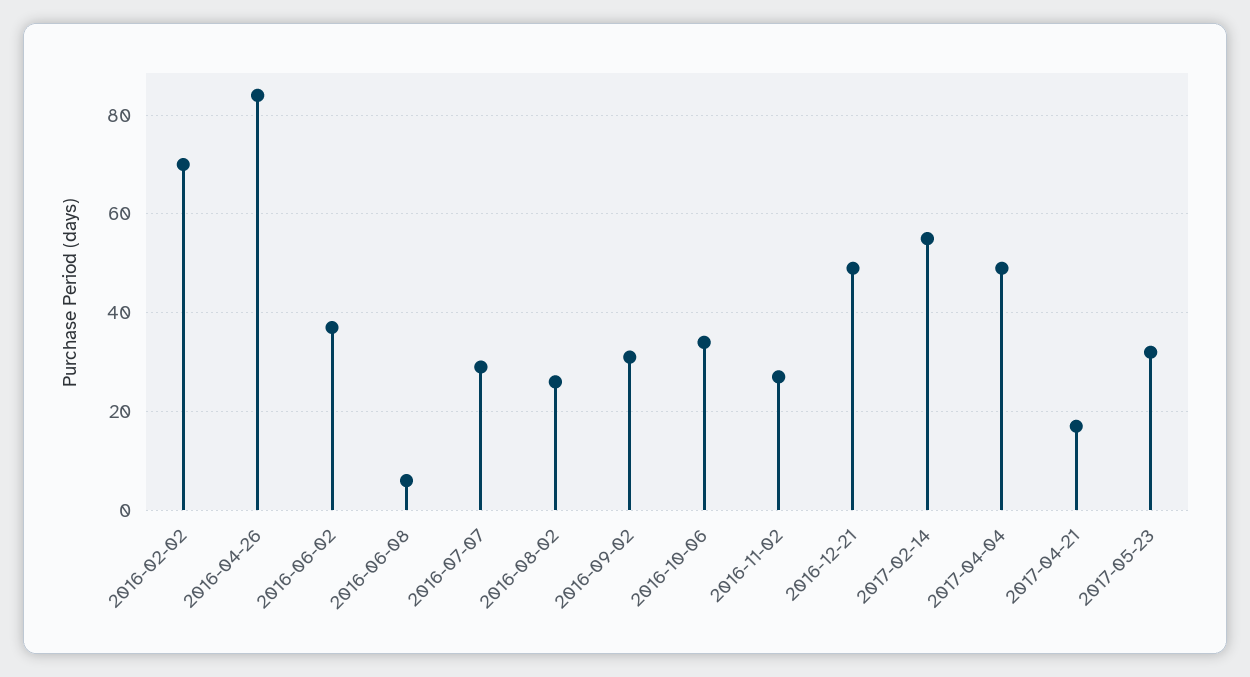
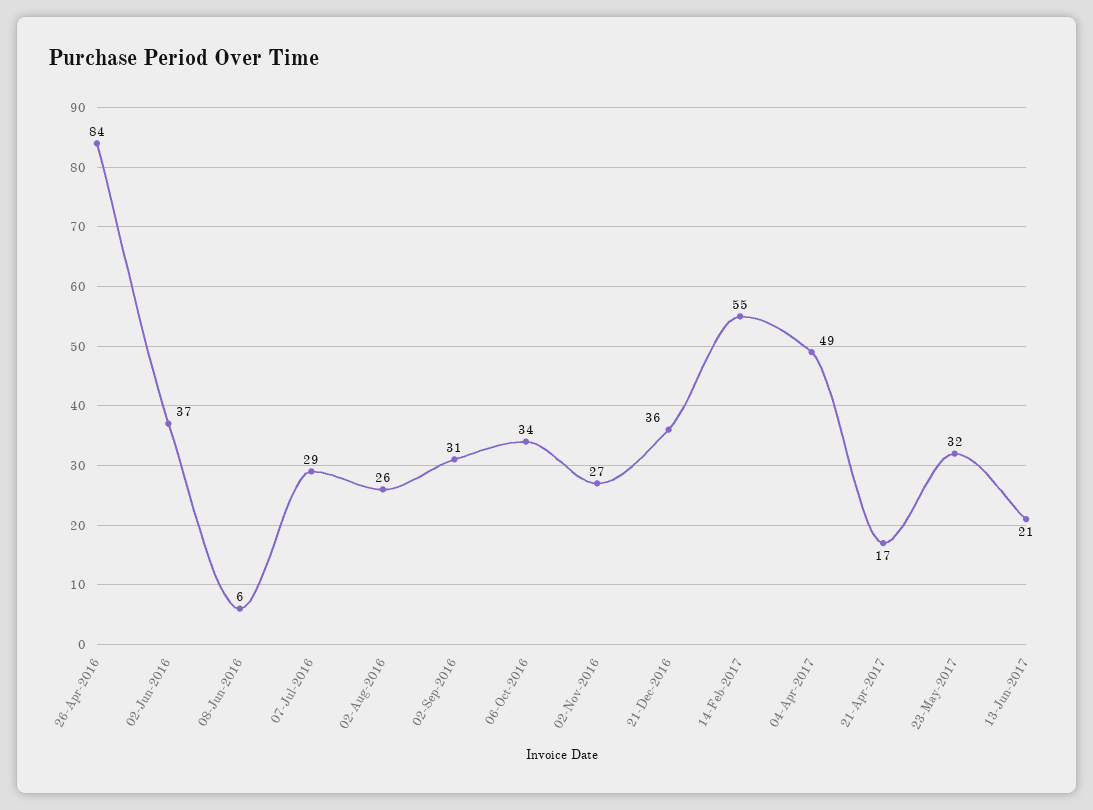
2016-02-02: 70 -> none
2016-12-21: 50 -> 36
13-Jun-2017: none -> 21

